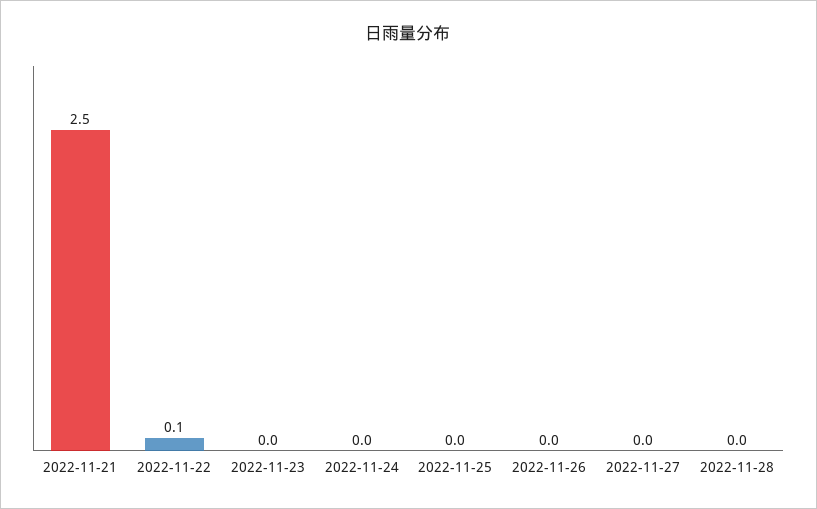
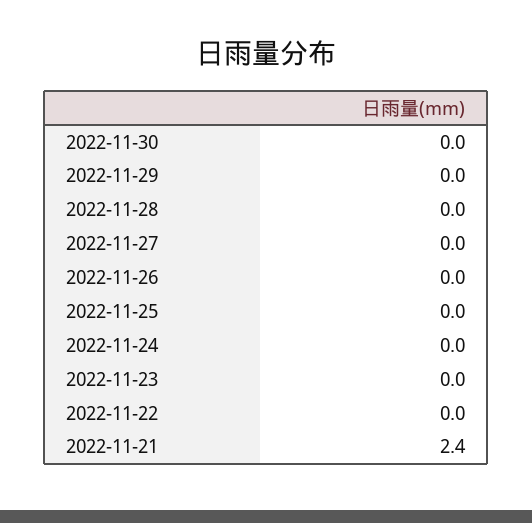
2022-11-21: 2.5 -> 2.4
2022-11-22: 0.1 -> 0
2022-11-30: none -> 0
2022-11-29: none -> 0

